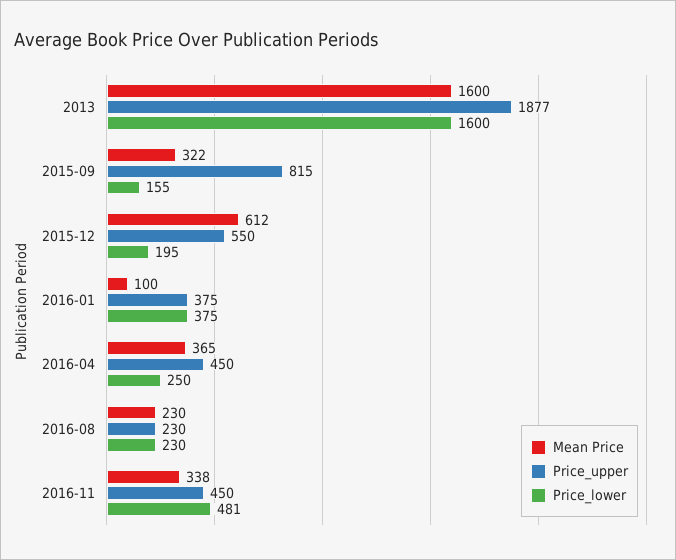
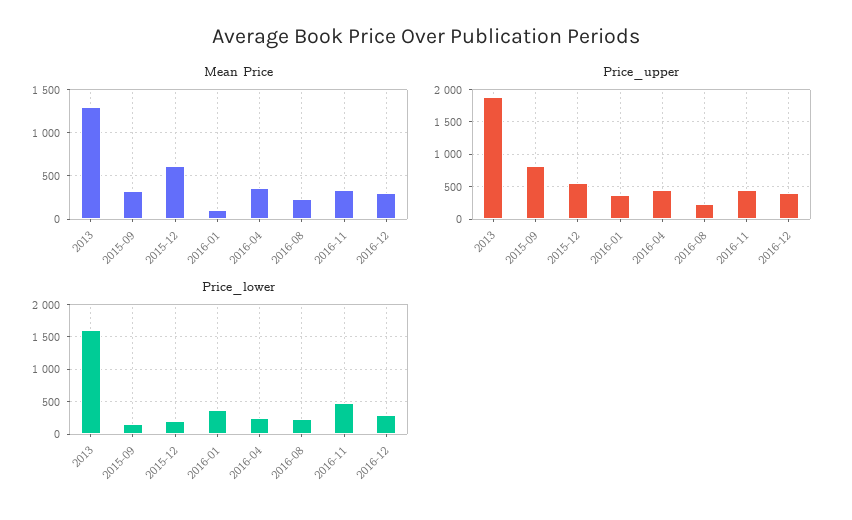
Mean Price, 2013: 1600 -> 1300
Mean Price, 2016-12: none -> 300
Price_upper, 2016-12: none -> 400
Price_lower, 2016-12: none -> 300

